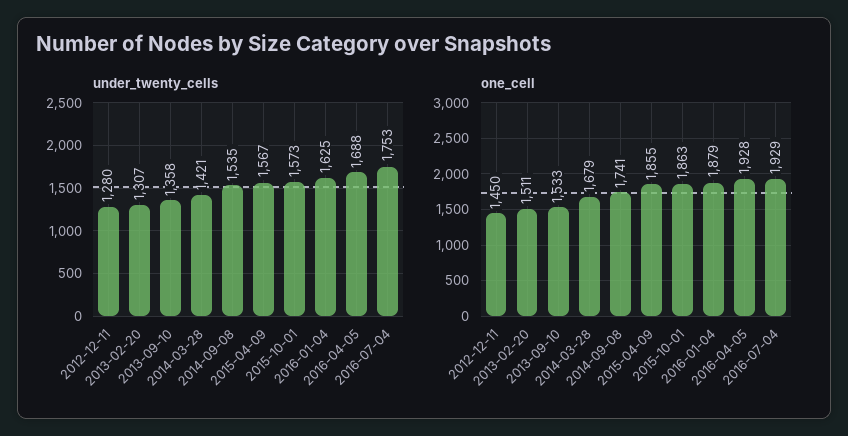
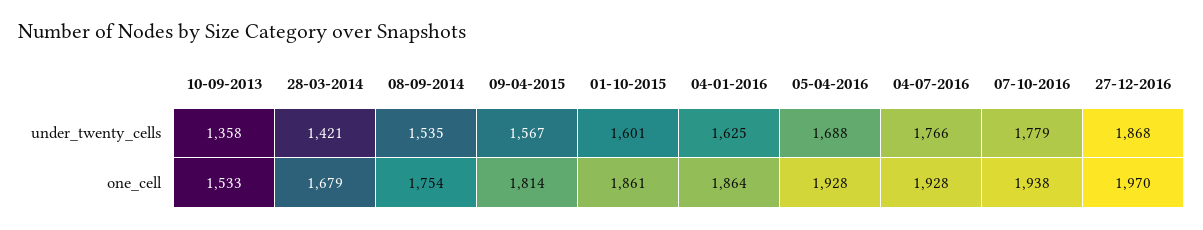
under_twenty_cells, 2012-12-11: 1280 -> none
under_twenty_cells, 2013-02-20: 1307 -> none
under_twenty_cells, 2015-10-01: 1573 -> 1601
under_twenty_cells, 2016-07-04: 1753 -> 1766
one_cell, 2012-12-11: 1450 -> none
one_cell, 2013-02-20: 1511 -> none
one_cell, 2014-09-08: 1741 -> 1754
one_cell, 2015-04-09: 1855 -> 1814
one_cell, 2015-10-01: 1863 -> 1861
one_cell, 2016-01-04: 1879 -> 1864
one_cell, 2016-07-04: 1929 -> 1928
under_twenty_cells, 07-10-2016: none -> 1779
under_twenty_cells, 27-12-2016: none -> 1868
one_cell, 07-10-2016: none -> 1938
one_cell, 27-12-2016: none -> 1970

